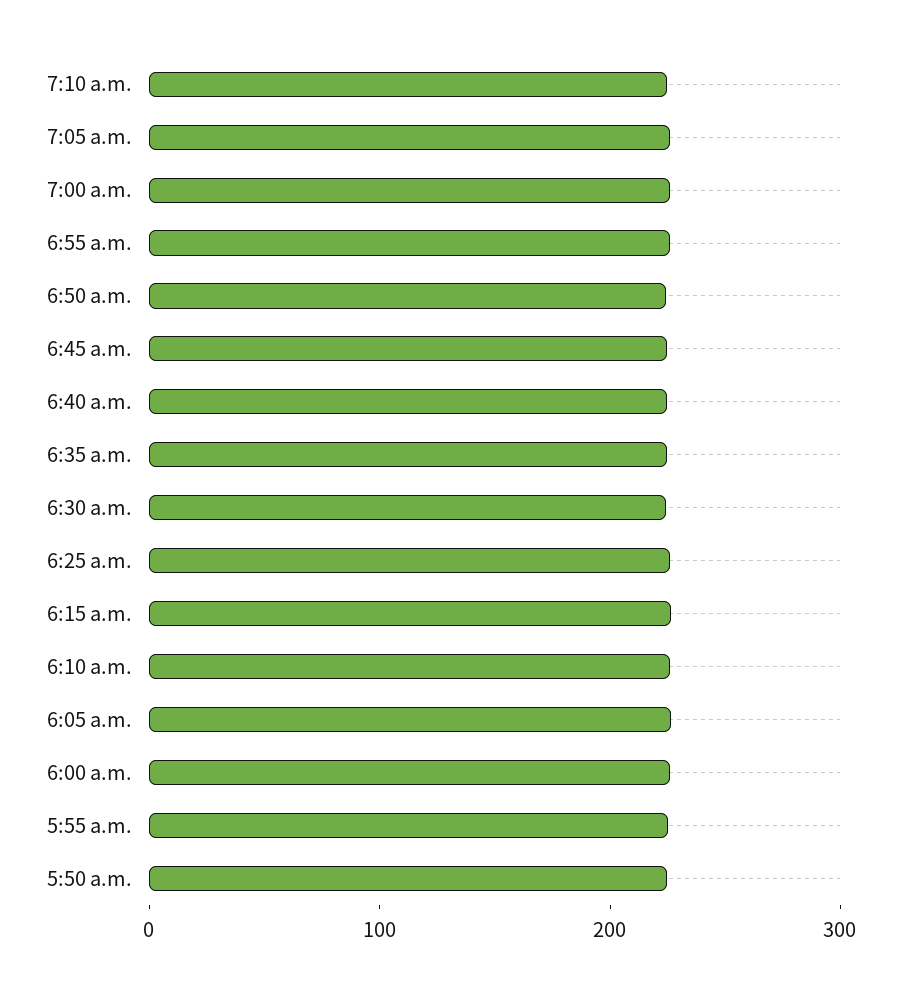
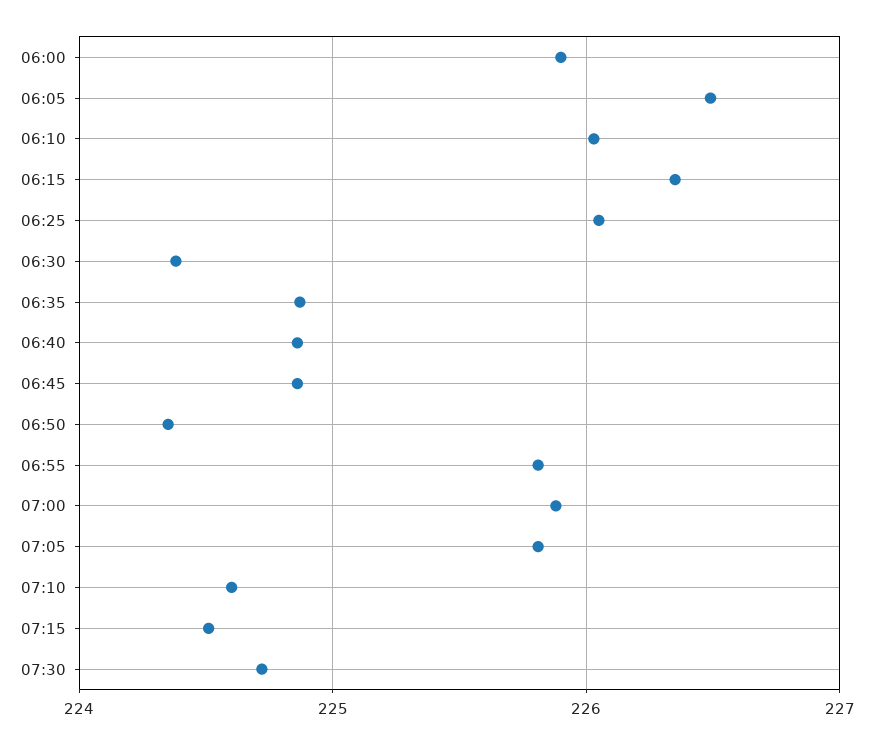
5:55 a.m.: 220 -> none
5:50 a.m.: 220 -> none
07:15: none -> 224.5
07:30: none -> 224.7

